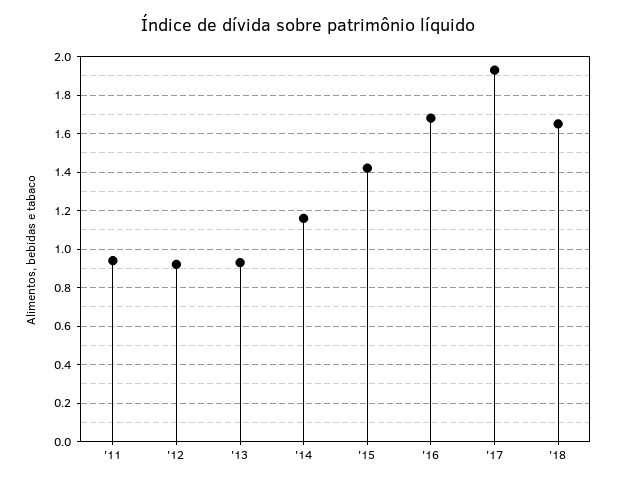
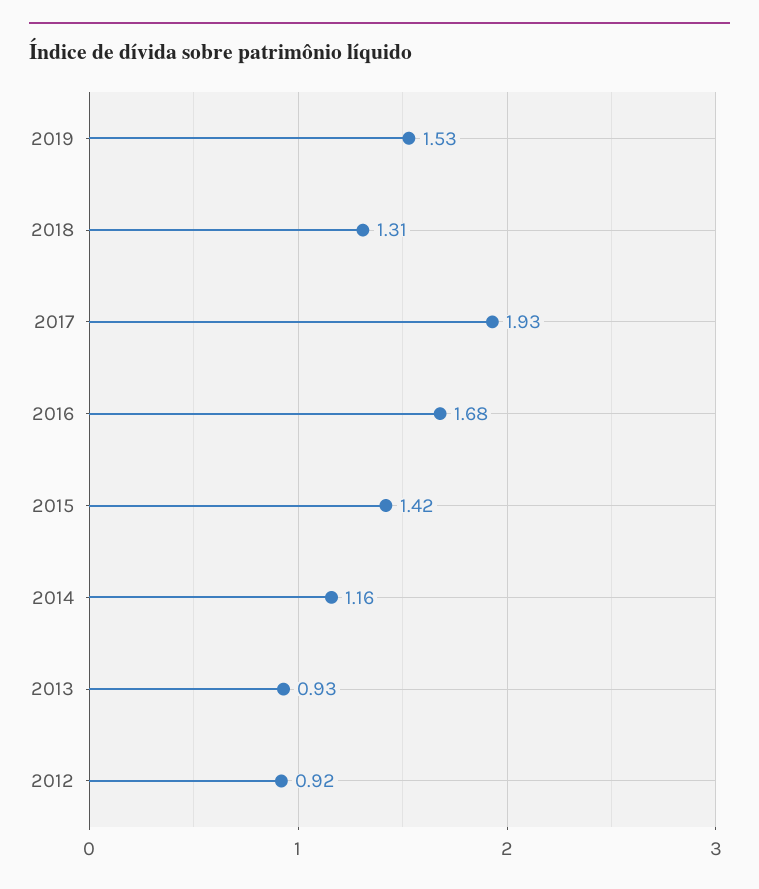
'11: 0.95 -> none
'18: 1.65 -> 1.31
2019: none -> 1.53

